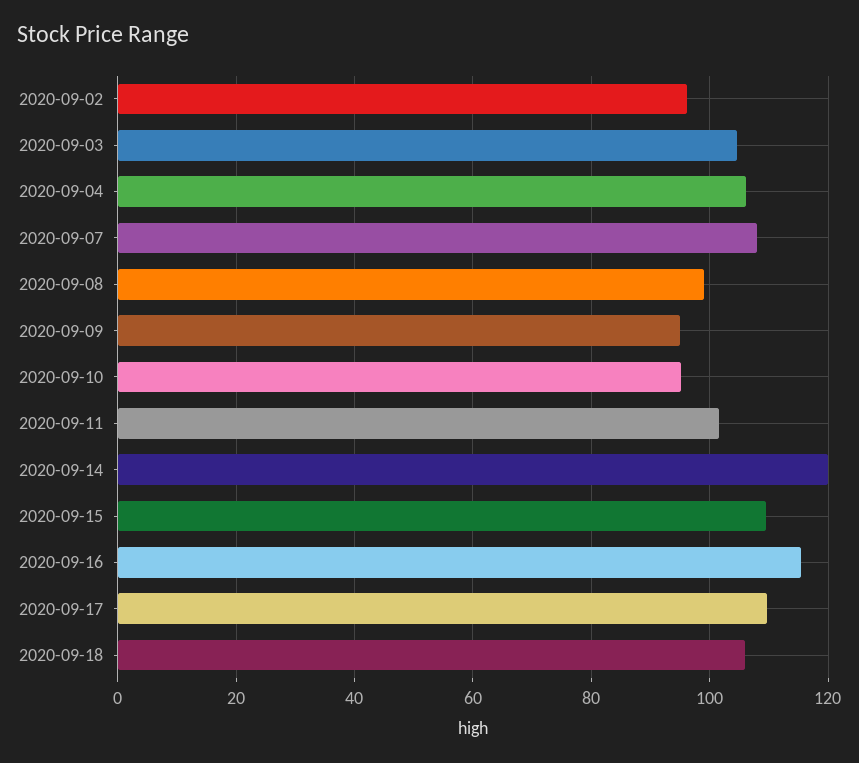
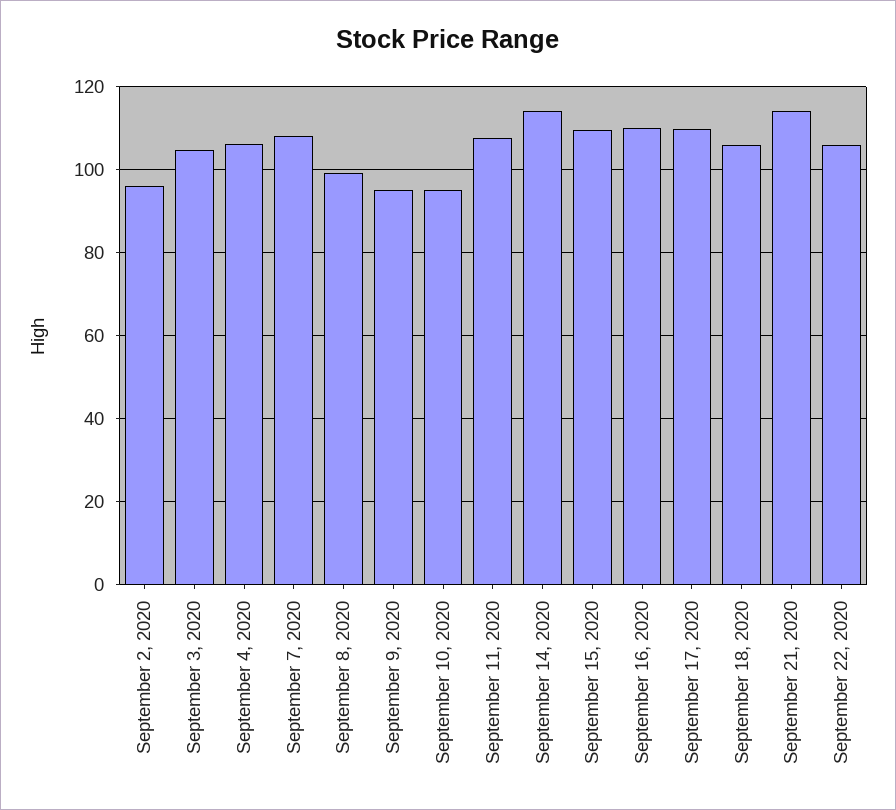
2020-09-11: 102 -> 108
2020-09-14: 120 -> 114
2020-09-16: 116 -> 110
September 21, 2020: none -> 114
September 22, 2020: none -> 106

